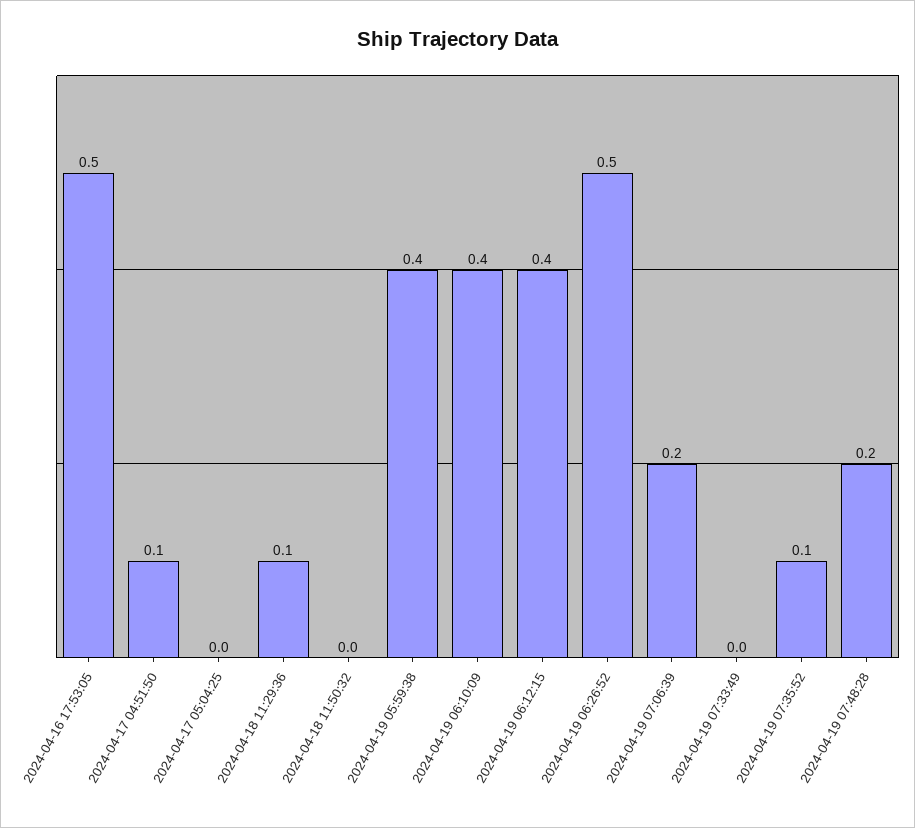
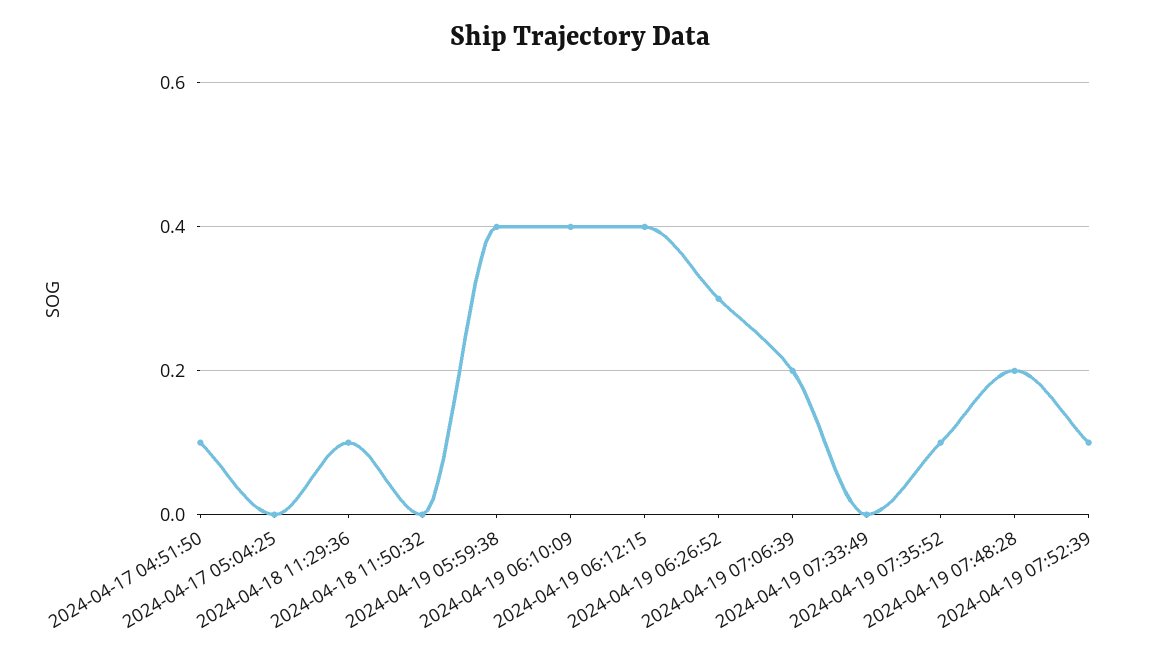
2024-04-16 17:53:05: 0.5 -> none
2024-04-19 06:26:52: 0.5 -> 0.3
2024-04-19 07:52:39: none -> 0.1

